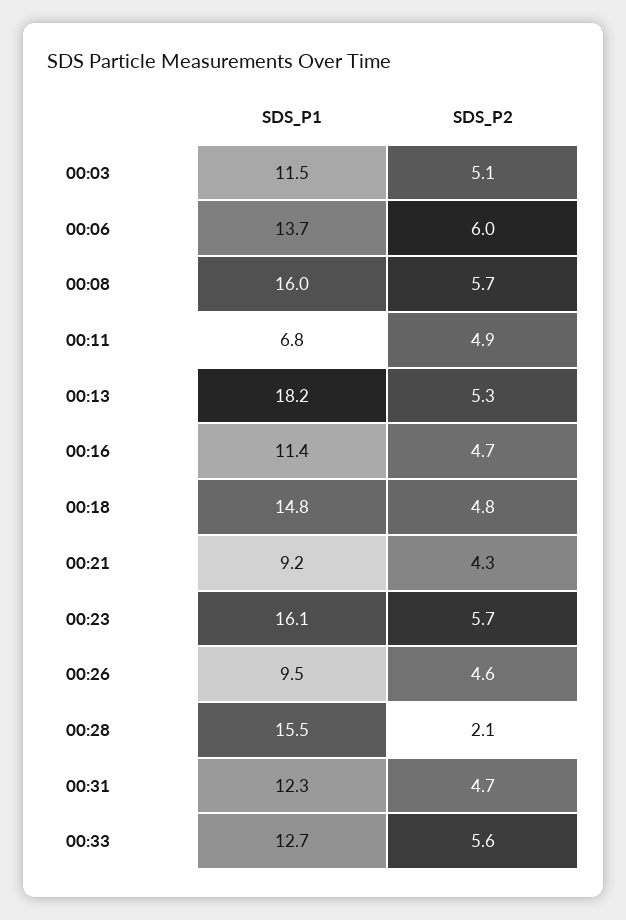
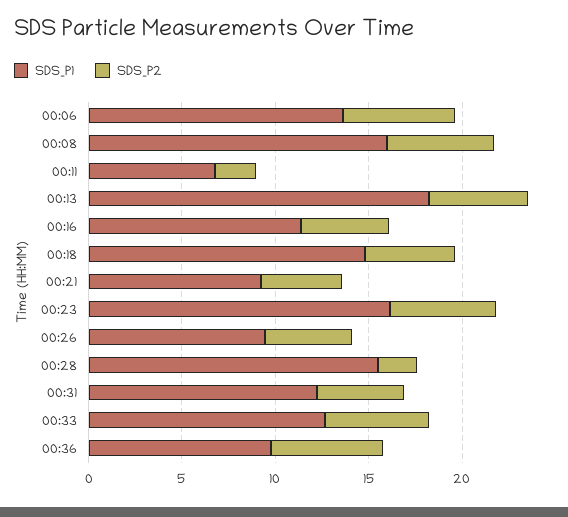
SDS_P1, 00:03: 11.5 -> none
SDS_P2, 00:03: 5.1 -> none
SDS_P2, 00:11: 4.9 -> 2
SDS_P1, 00:36: none -> 10
SDS_P2, 00:36: none -> 6

